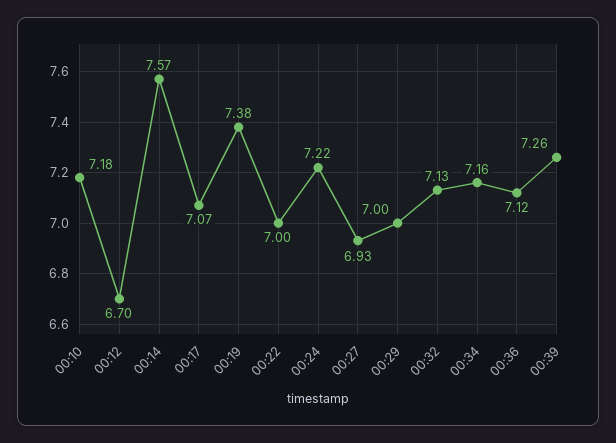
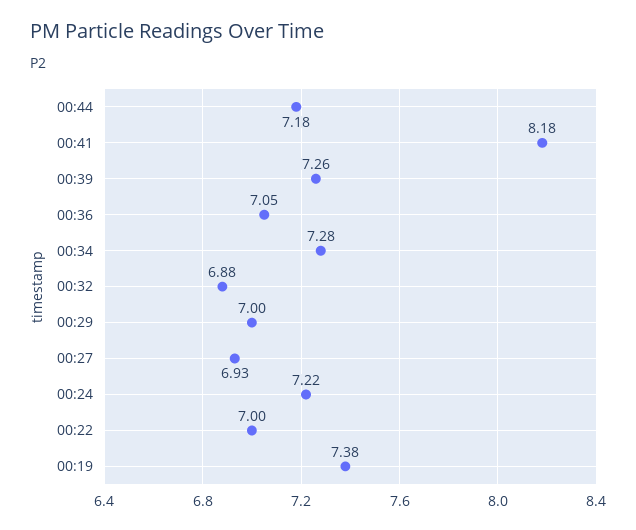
00:10: 7.18 -> none
00:12: 6.7 -> none
00:14: 7.57 -> none
00:17: 7.07 -> none
00:32: 7.13 -> 6.88
00:34: 7.16 -> 7.28
00:36: 7.12 -> 7.05
00:44: none -> 7.18
00:41: none -> 8.18

